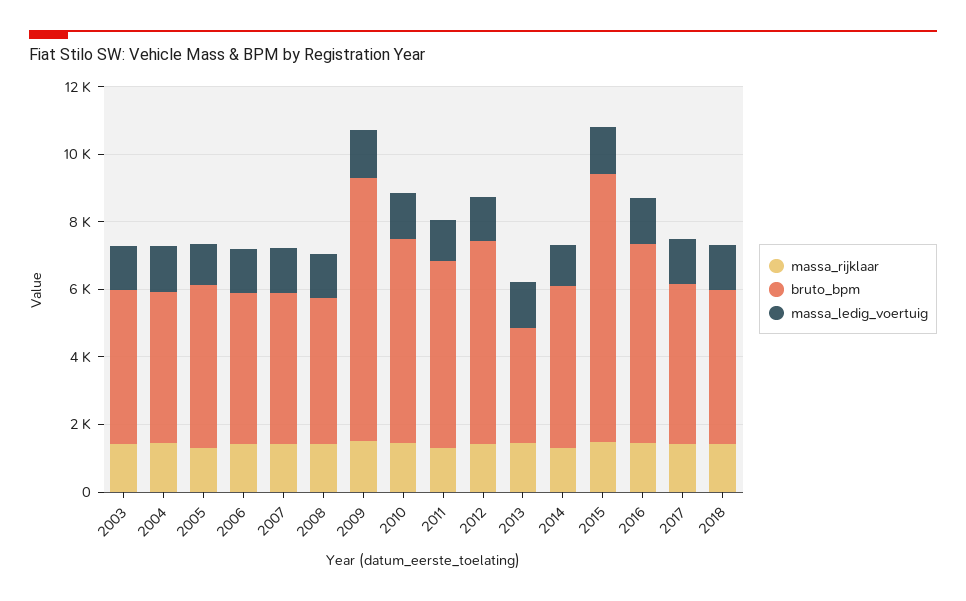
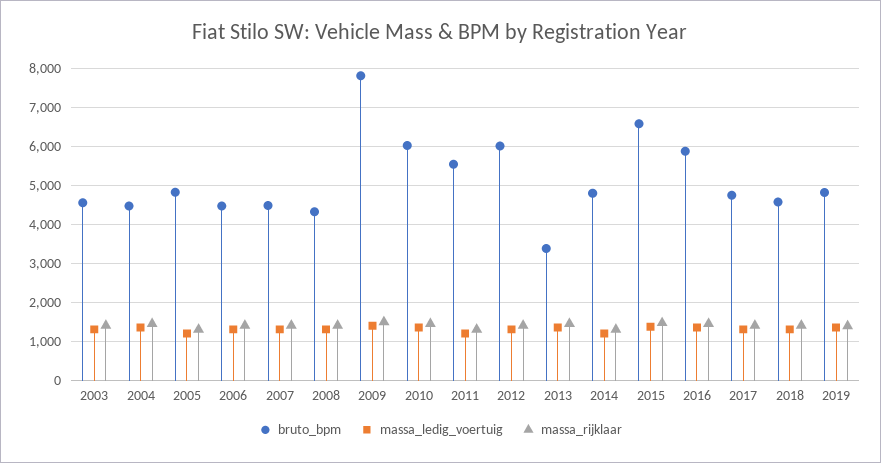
bruto_bpm, 2015: 8000 -> 6600
bruto_bpm, 2019: none -> 4800
massa_ledig_voertuig, 2019: none -> 1400
massa_rijklaar, 2019: none -> 1400

